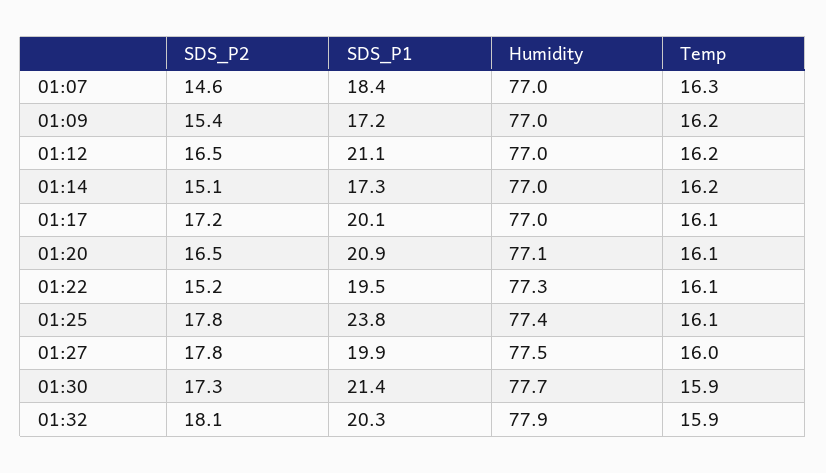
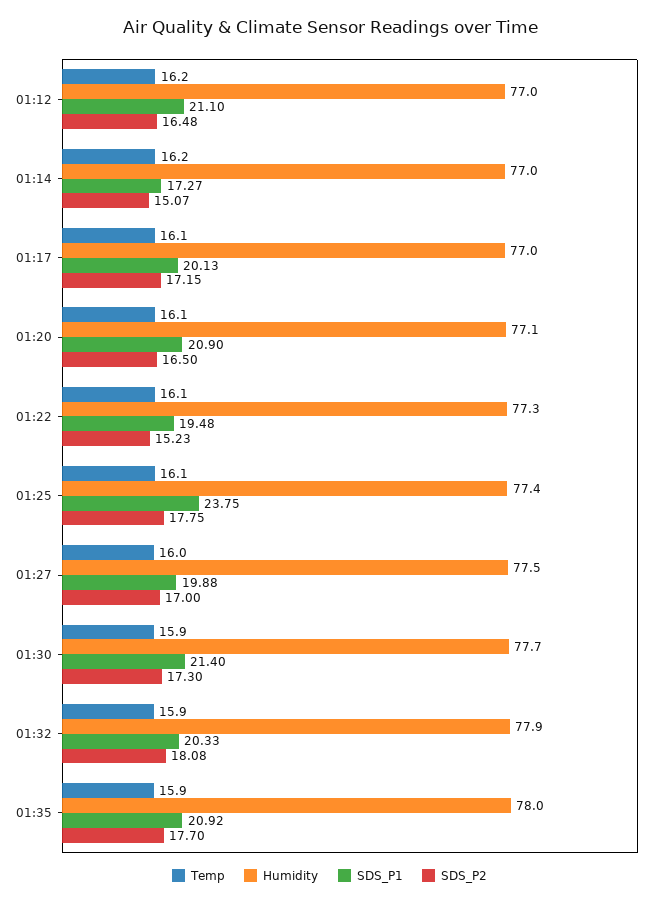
SDS_P2, 01:07: 14.6 -> none
SDS_P1, 01:07: 18.4 -> none
Humidity, 01:07: 77 -> none
Temp, 01:07: 16.3 -> none
SDS_P2, 01:09: 15.4 -> none
SDS_P1, 01:09: 17.2 -> none
Humidity, 01:09: 77 -> none
Temp, 01:09: 16.2 -> none
SDS_P2, 01:27: 17.8 -> 17
Temp, 01:35: none -> 15.9
Humidity, 01:35: none -> 78
SDS_P1, 01:35: none -> 20.92
SDS_P2, 01:35: none -> 17.7

